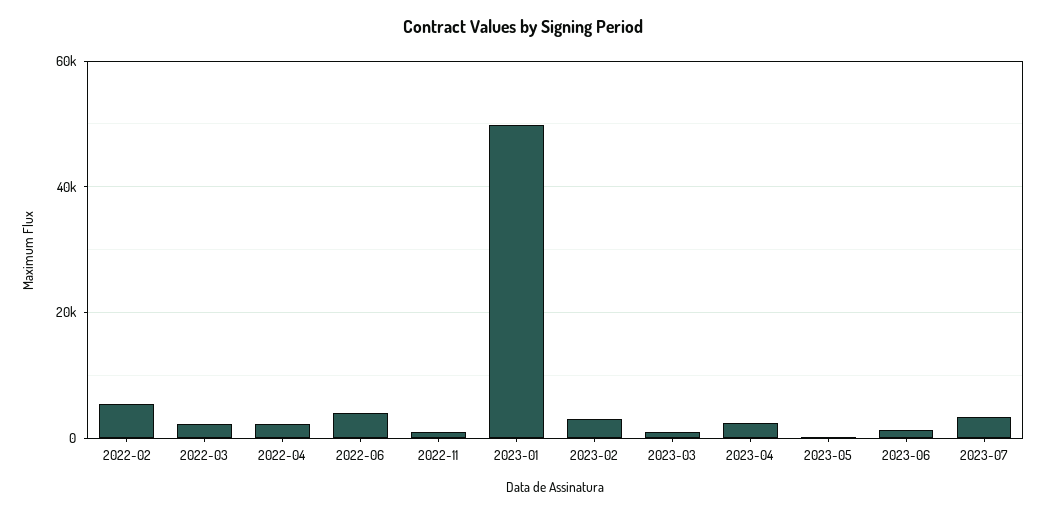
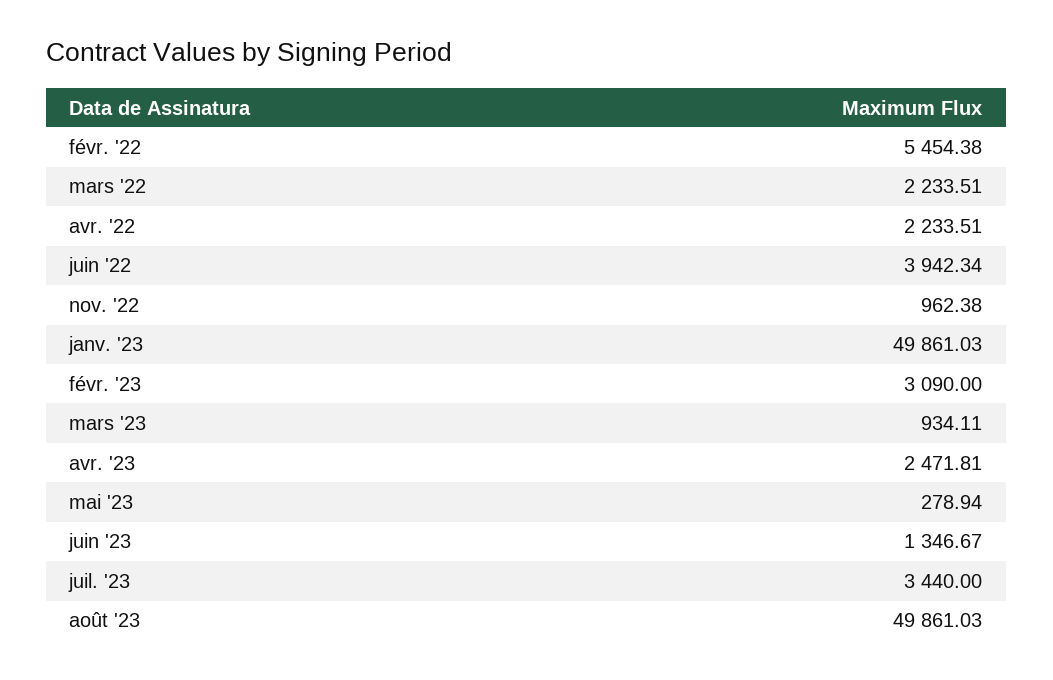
août '23: none -> 49861.03

